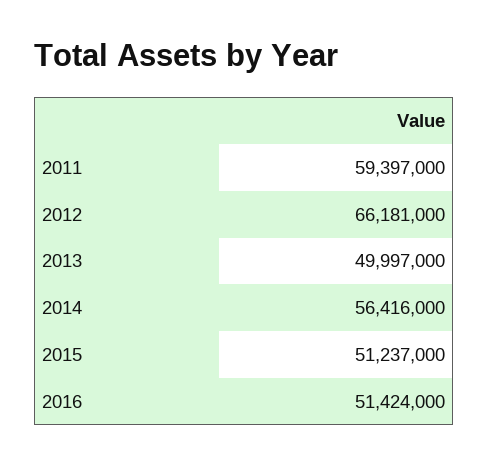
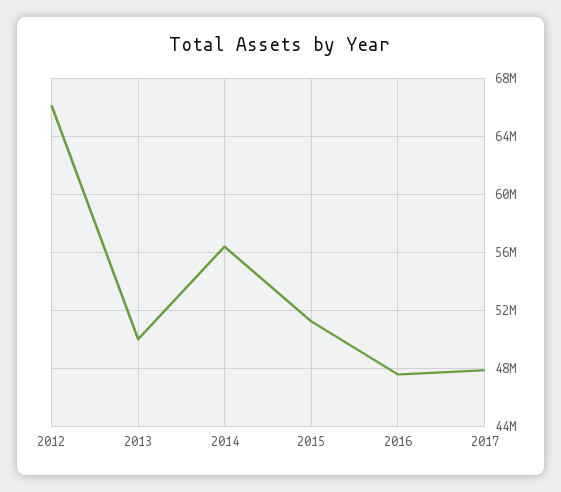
2011: 59397000 -> none
2016: 51424000 -> 47500000
2017: none -> 48000000

